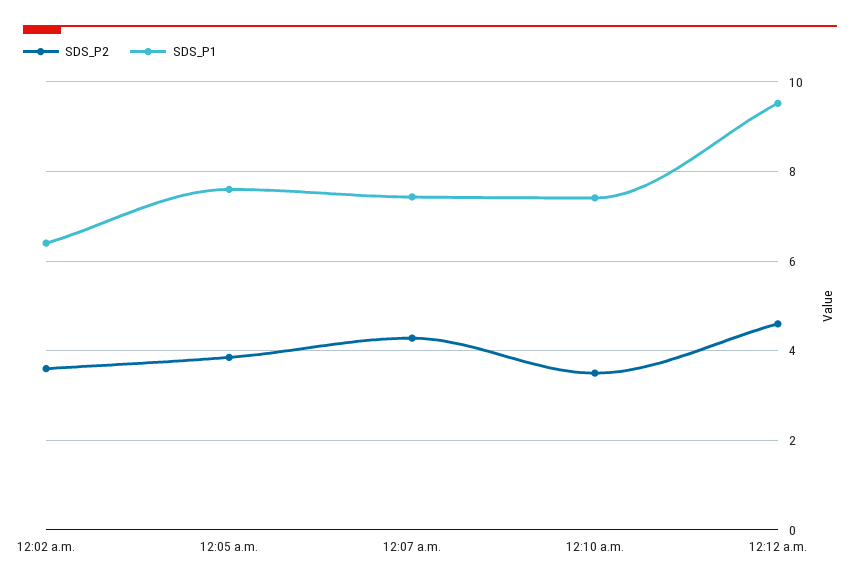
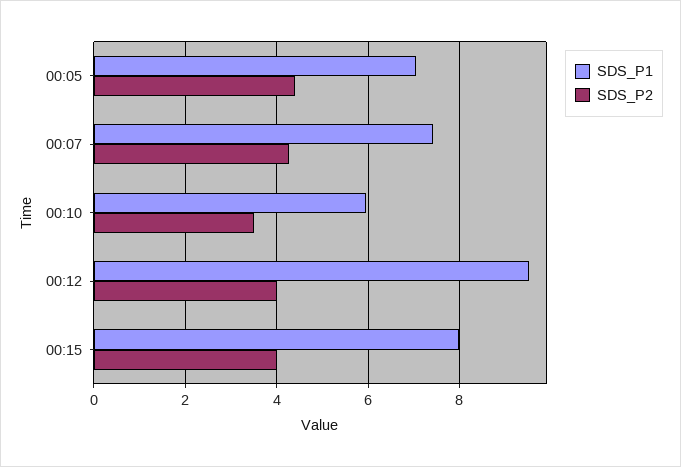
SDS_P2, 12:02 a.m.: 3.6 -> none
SDS_P1, 12:02 a.m.: 6.4 -> none
SDS_P2, 12:05 a.m.: 3.8 -> 4.4
SDS_P1, 12:05 a.m.: 7.6 -> 7
SDS_P1, 12:10 a.m.: 7.4 -> 6
SDS_P2, 12:12 a.m.: 4.6 -> 4
SDS_P1, 00:15: none -> 8
SDS_P2, 00:15: none -> 4

